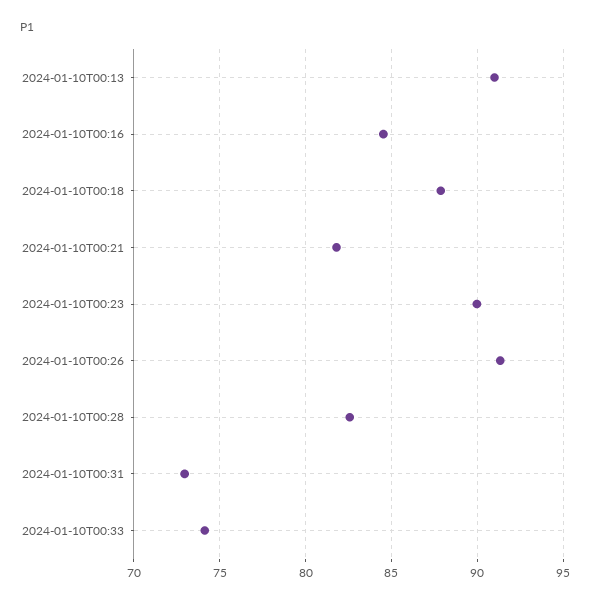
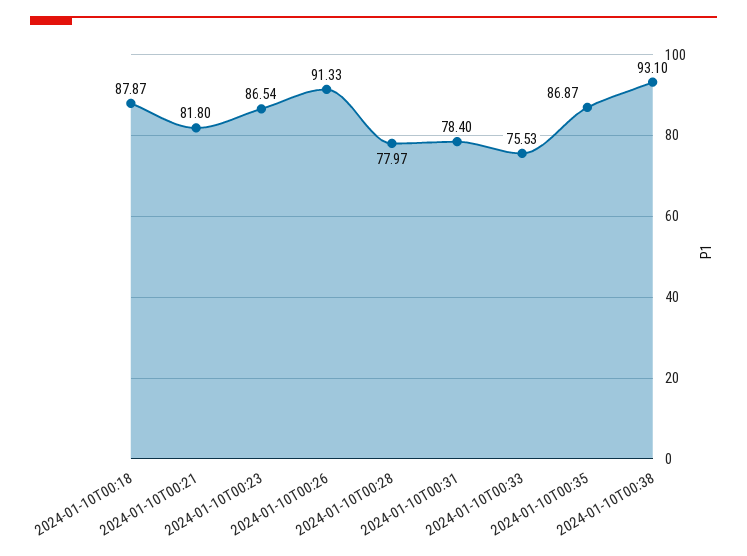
2024-01-10T00:13: 91 -> none
2024-01-10T00:16: 84.5 -> none
2024-01-10T00:23: 90 -> 86.54
2024-01-10T00:28: 82.5 -> 77.97
2024-01-10T00:31: 73 -> 78.4
2024-01-10T00:33: 74 -> 75.53
2024-01-10T00:35: none -> 86.87
2024-01-10T00:38: none -> 93.1

